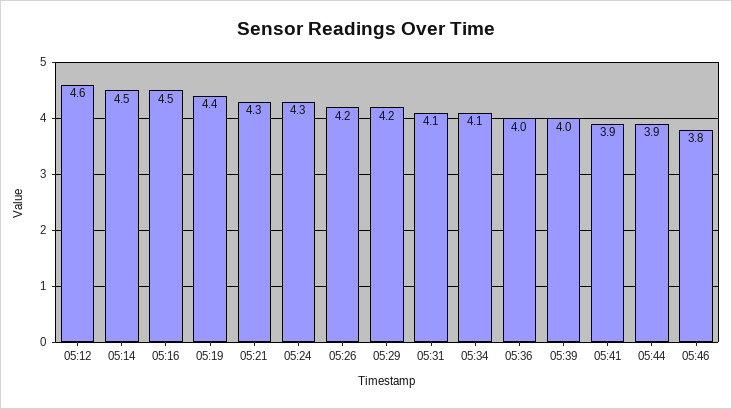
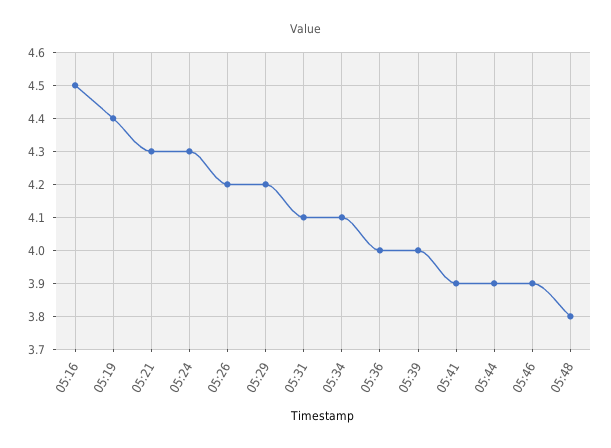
05:12: 4.6 -> none
05:14: 4.5 -> none
05:46: 3.8 -> 3.9
05:48: none -> 3.8

